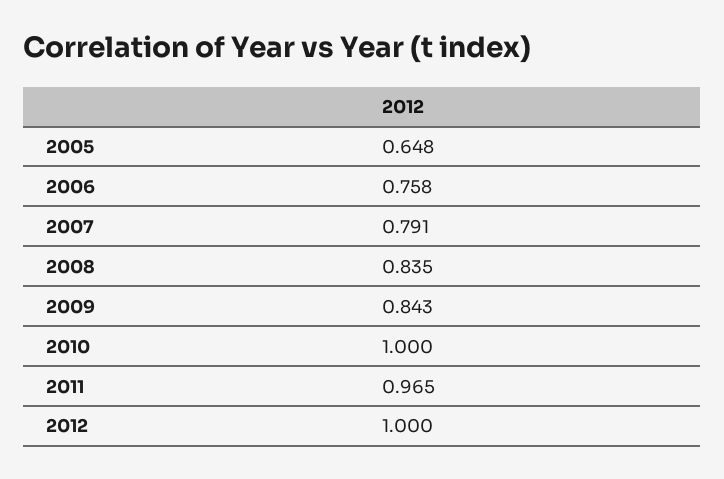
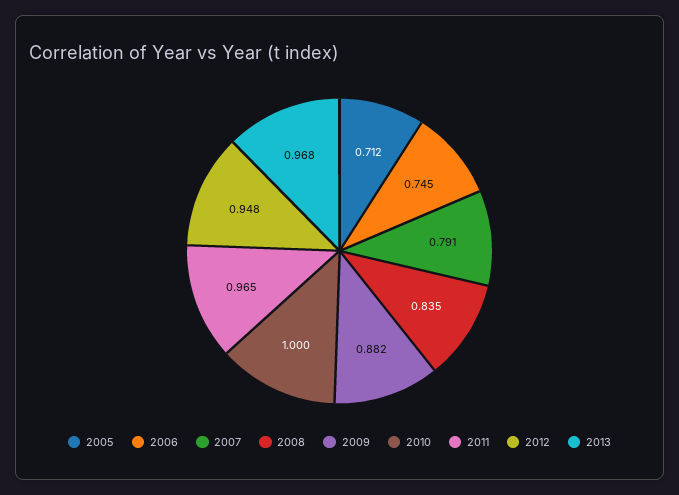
2005: 0.648 -> 0.712
2006: 0.758 -> 0.745
2009: 0.843 -> 0.882
2012: 1 -> 0.948
2013: none -> 0.968

